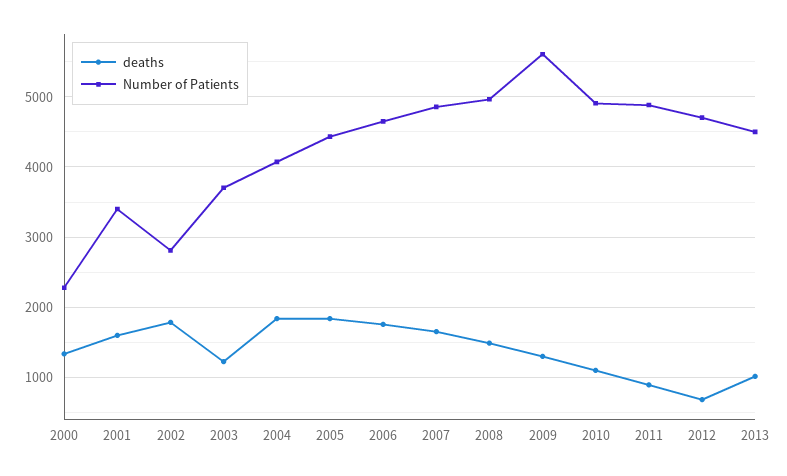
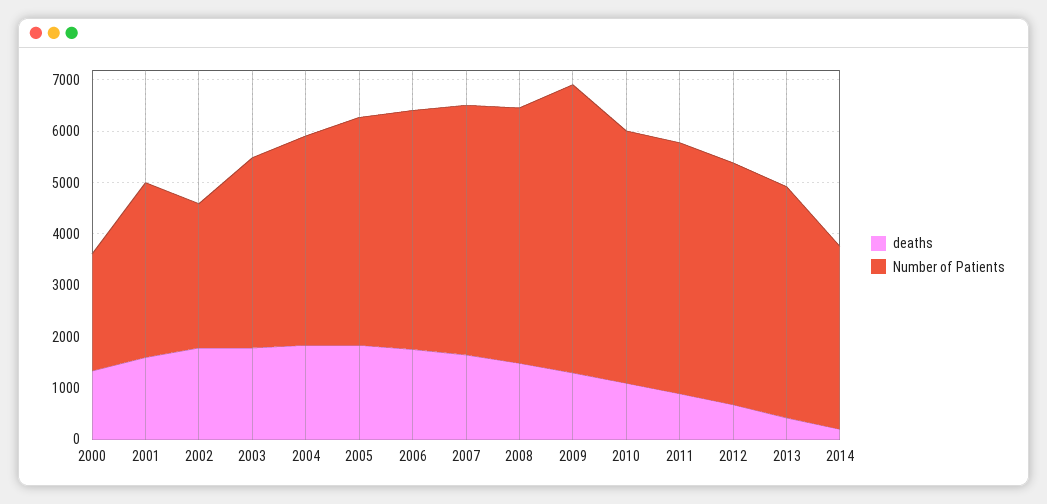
deaths, 2003: 1200 -> 1800
deaths, 2013: 1000 -> 400
deaths, 2014: none -> 200
Number of Patients, 2014: none -> 3600

